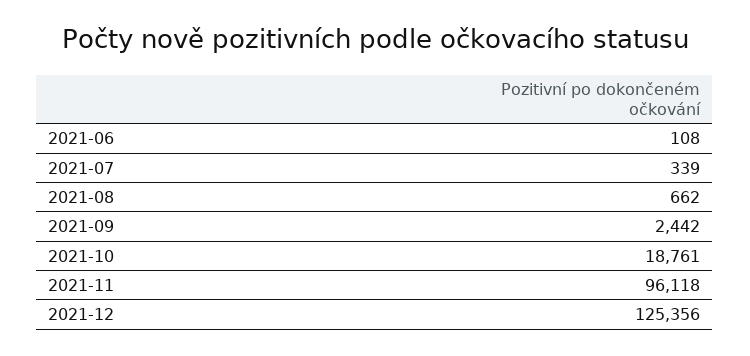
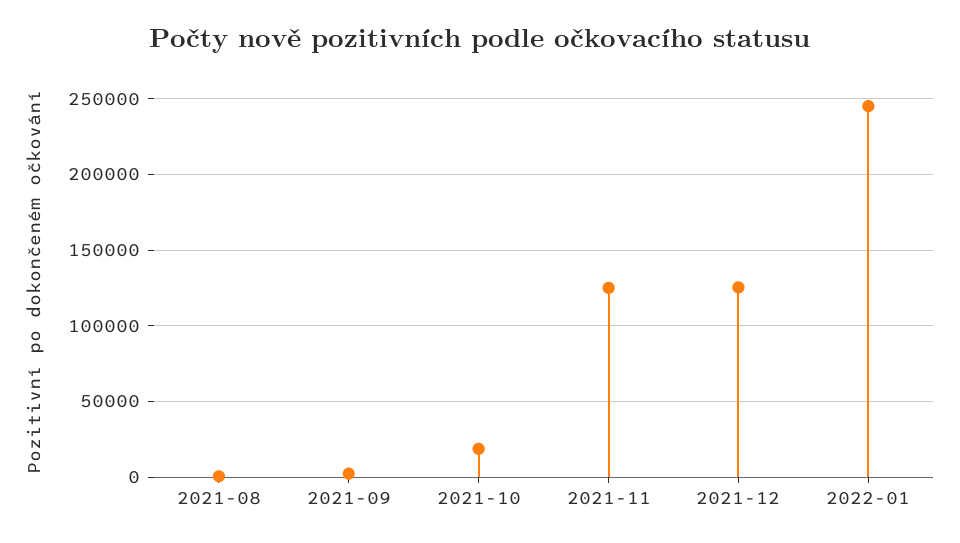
2021-06: 108 -> none
2021-07: 339 -> none
2021-11: 96118 -> 125000
2022-01: none -> 245000

